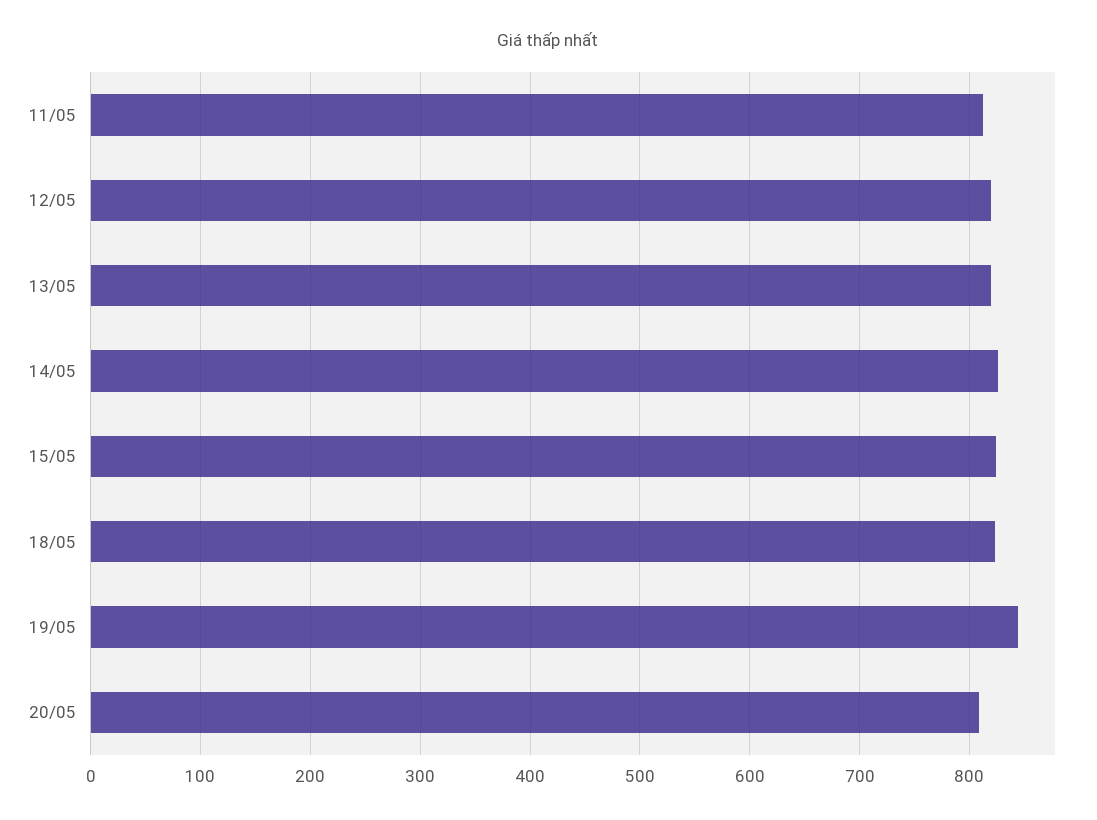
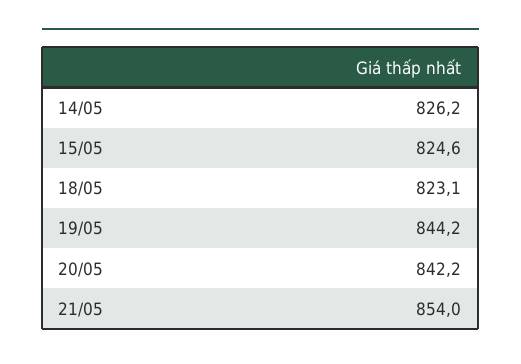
11/05: 810 -> none
12/05: 820 -> none
13/05: 820 -> none
20/05: 810 -> 842.2
21/05: none -> 854

